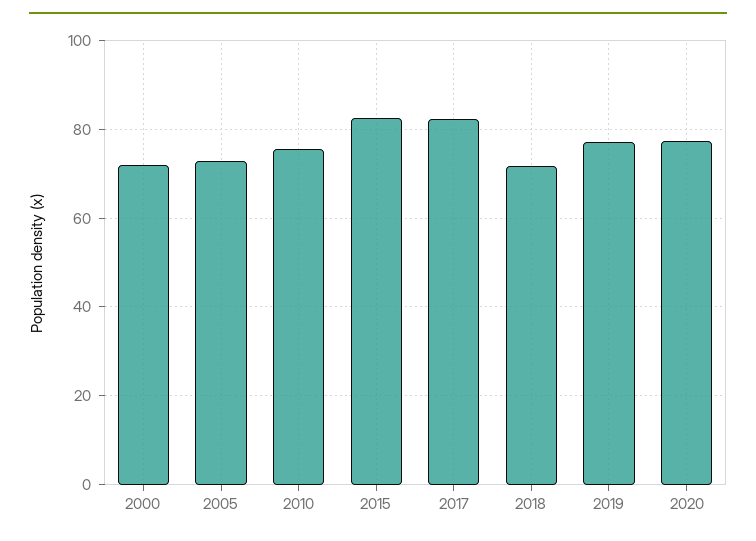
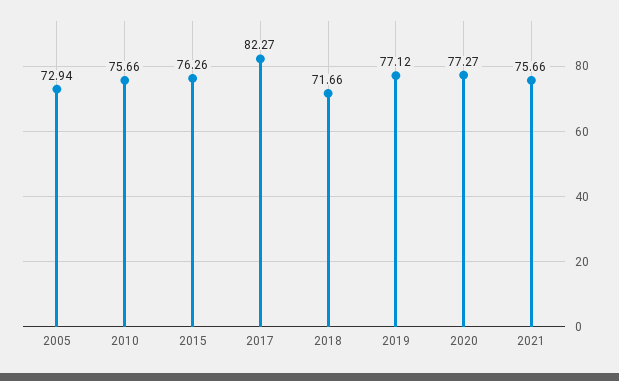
2000: 72 -> none
2015: 82 -> 76.26
2021: none -> 75.66

